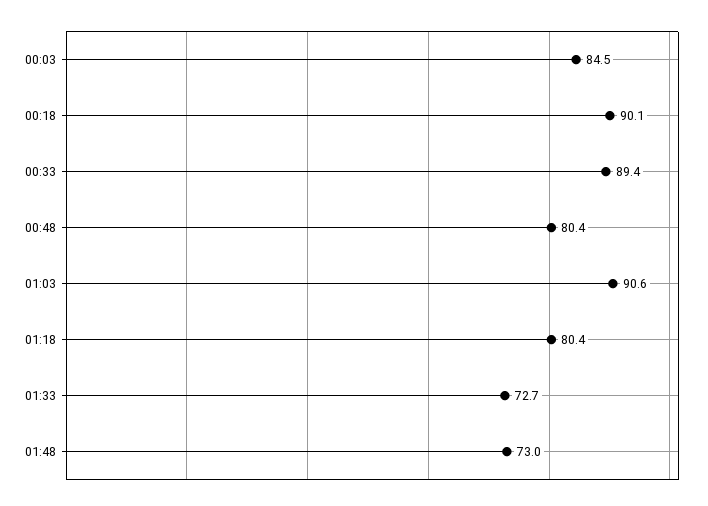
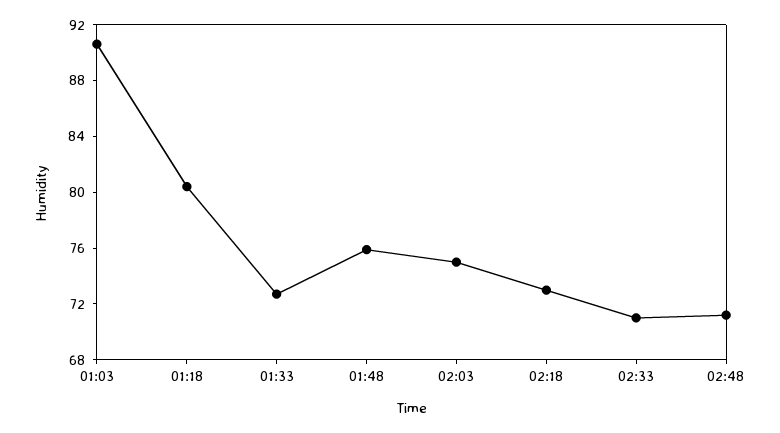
00:03: 84.5 -> none
00:18: 90.1 -> none
00:33: 89.4 -> none
00:48: 80.4 -> none
01:48: 73 -> 76
02:03: none -> 75
02:18: none -> 73
02:33: none -> 71
02:48: none -> 71

